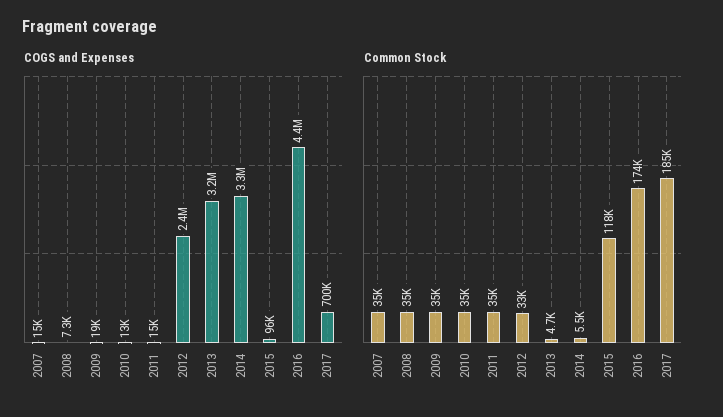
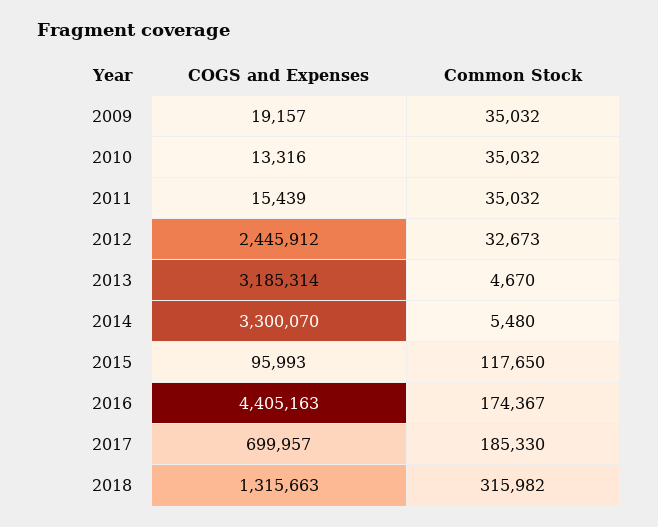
COGS and Expenses, 2007: 15000 -> none
COGS and Expenses, 2008: 7300 -> none
Common Stock, 2007: 35000 -> none
Common Stock, 2008: 35000 -> none
COGS and Expenses, 2018: none -> 1315663
Common Stock, 2018: none -> 315982

